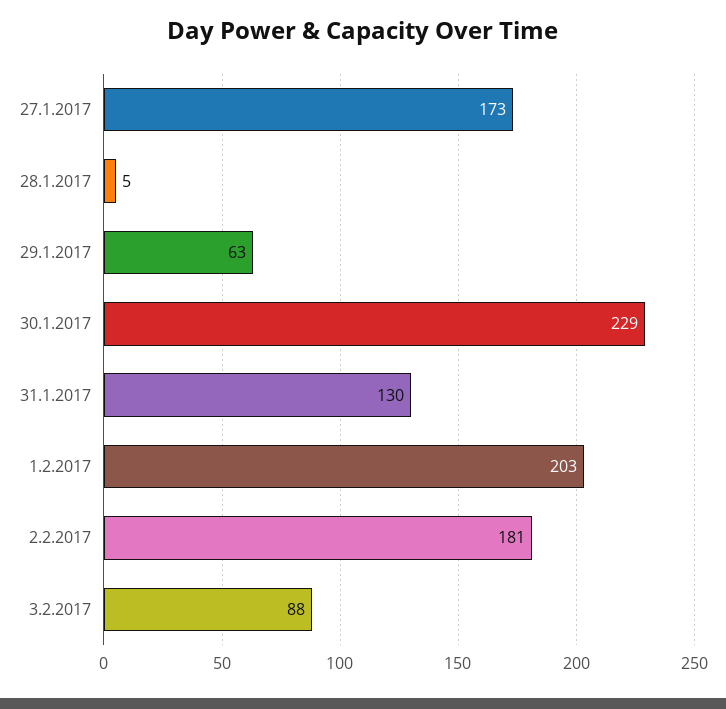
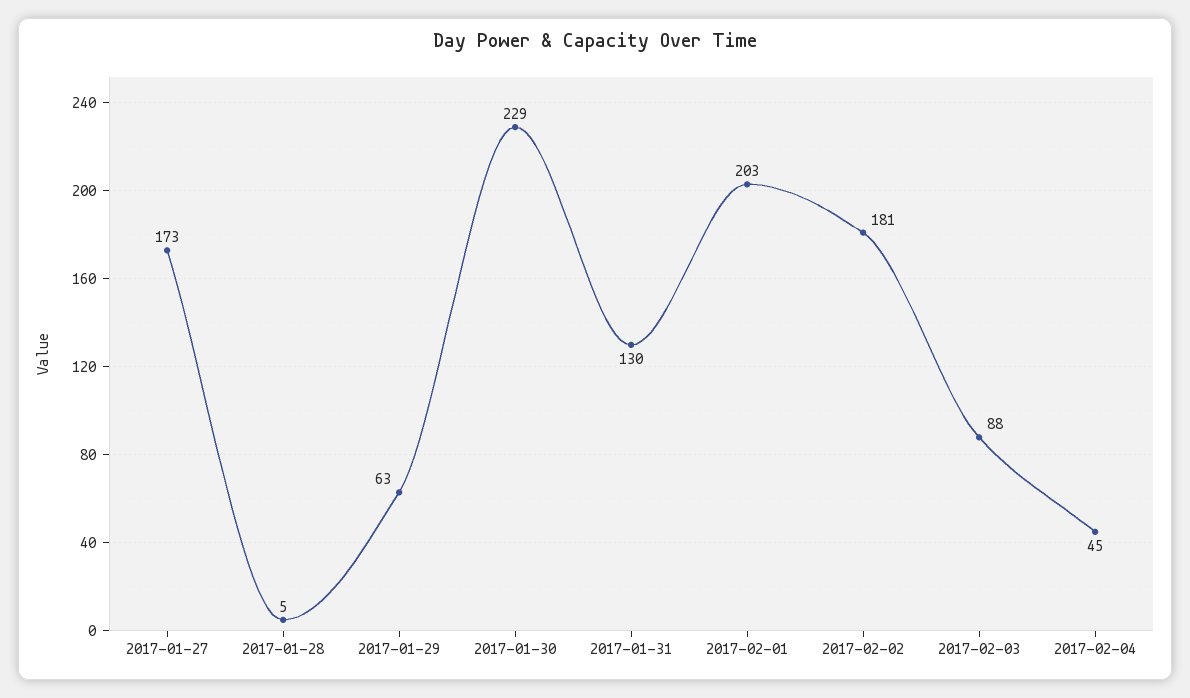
2017-02-04: none -> 45

